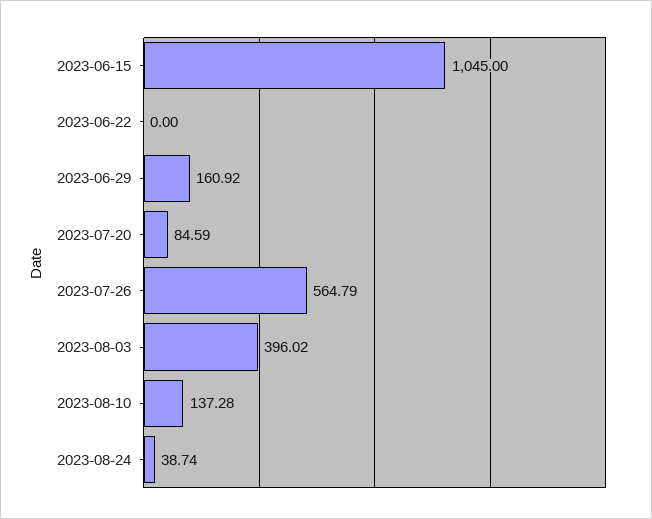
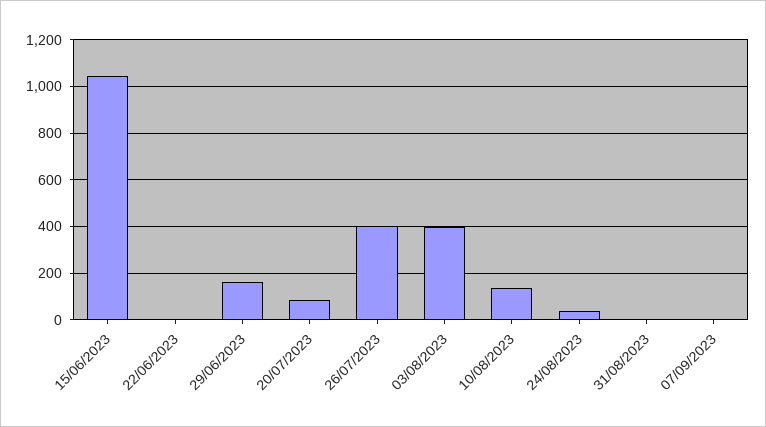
2023-07-26: 564.79 -> 400
31/08/2023: none -> 0
07/09/2023: none -> 0

